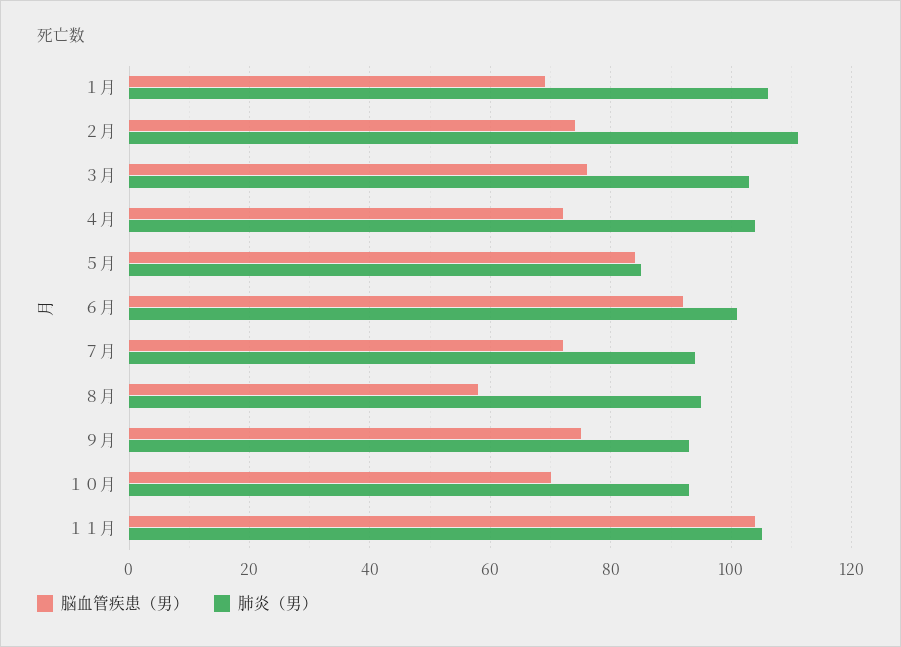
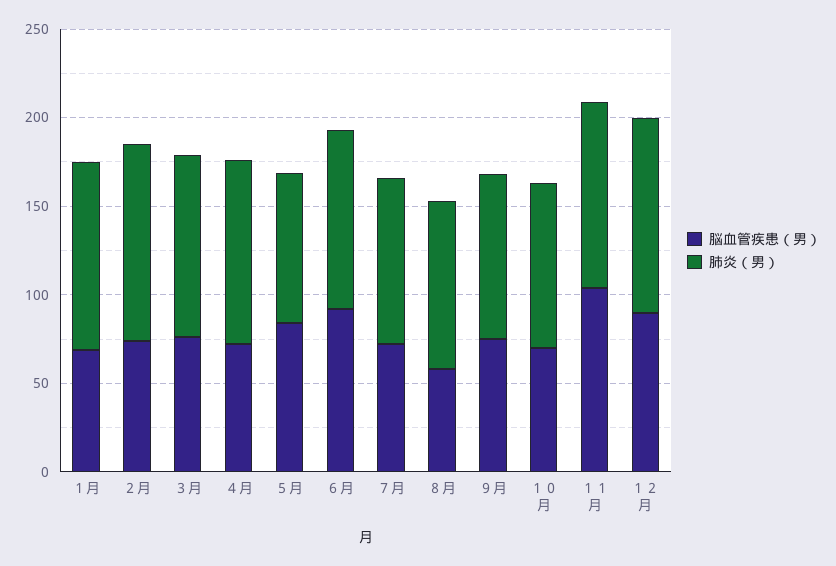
脳血管疾患（男）, １２月: none -> 90
肺炎（男）, １２月: none -> 110

